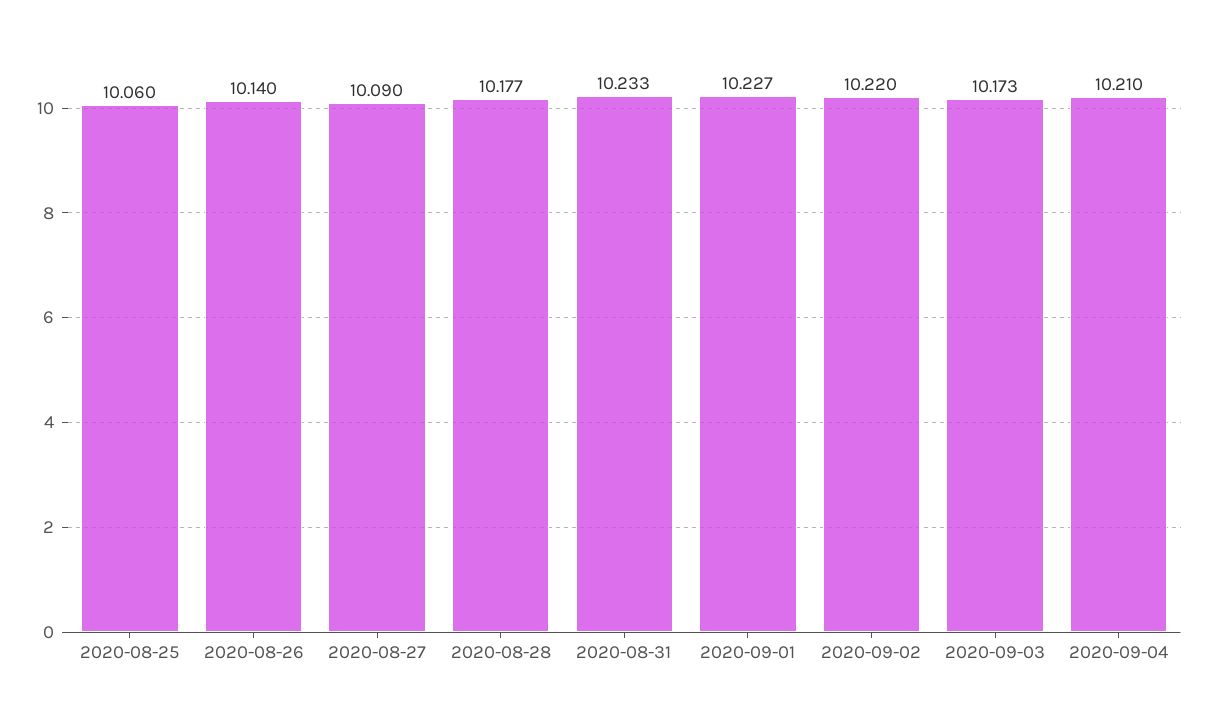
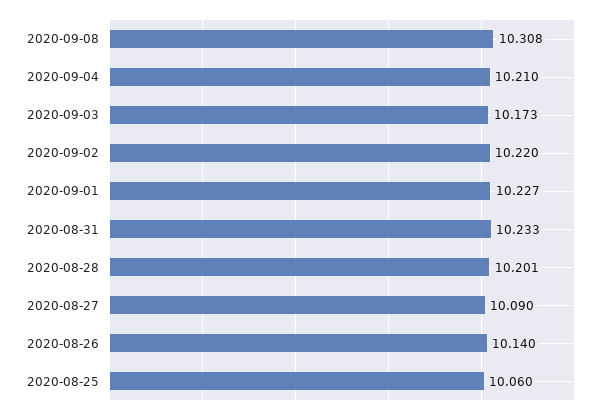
2020-08-28: 10.177 -> 10.201
2020-09-08: none -> 10.308

